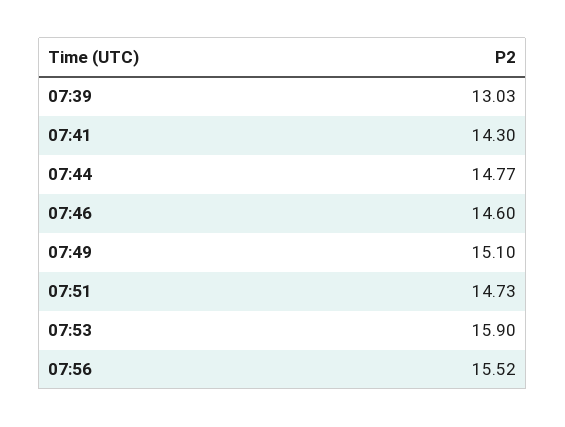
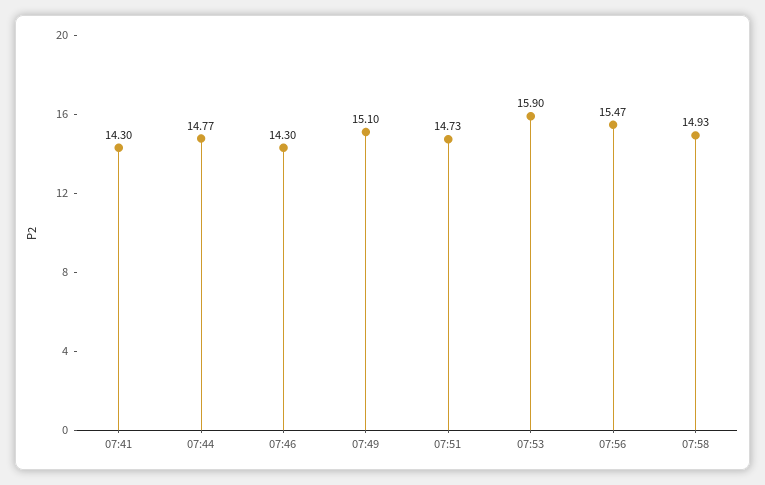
07:39: 13.03 -> none
07:46: 14.6 -> 14.3
07:56: 15.52 -> 15.47
07:58: none -> 14.93

